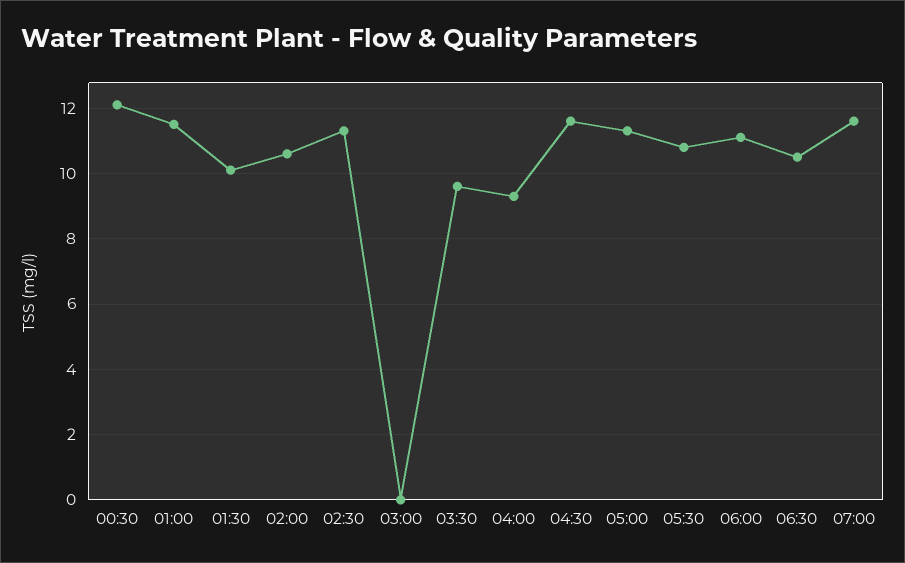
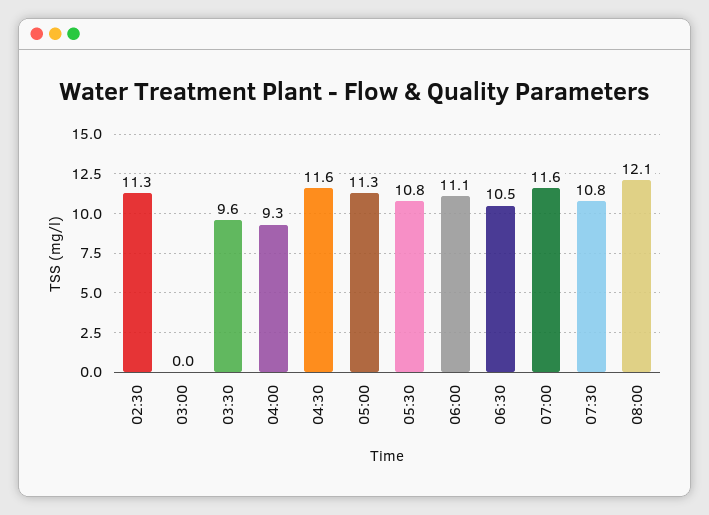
00:30: 12 -> none
01:00: 11.5 -> none
01:30: 10 -> none
02:00: 10.5 -> none
07:30: none -> 10.8
08:00: none -> 12.1

